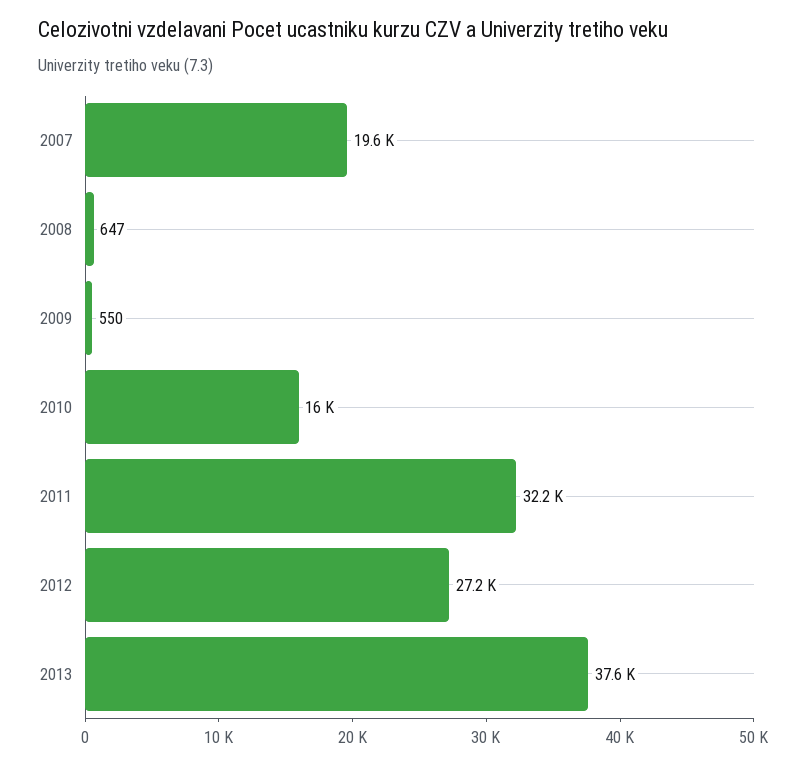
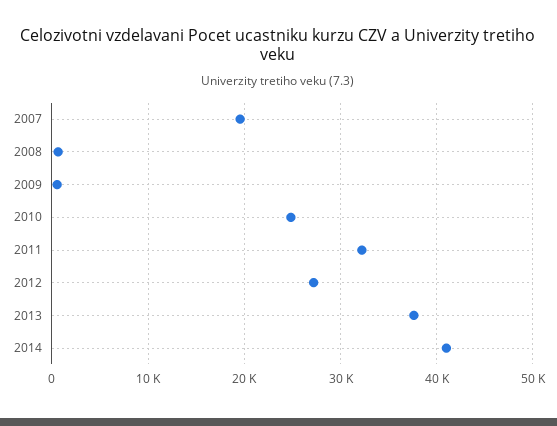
2010: 16000 -> 25000
2014: none -> 41000

